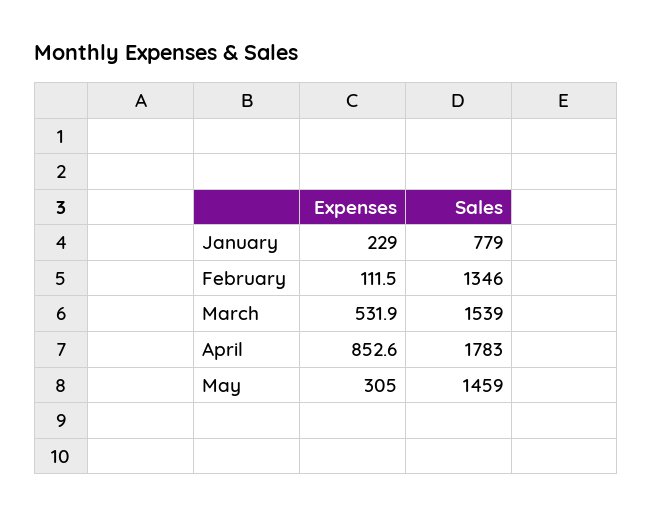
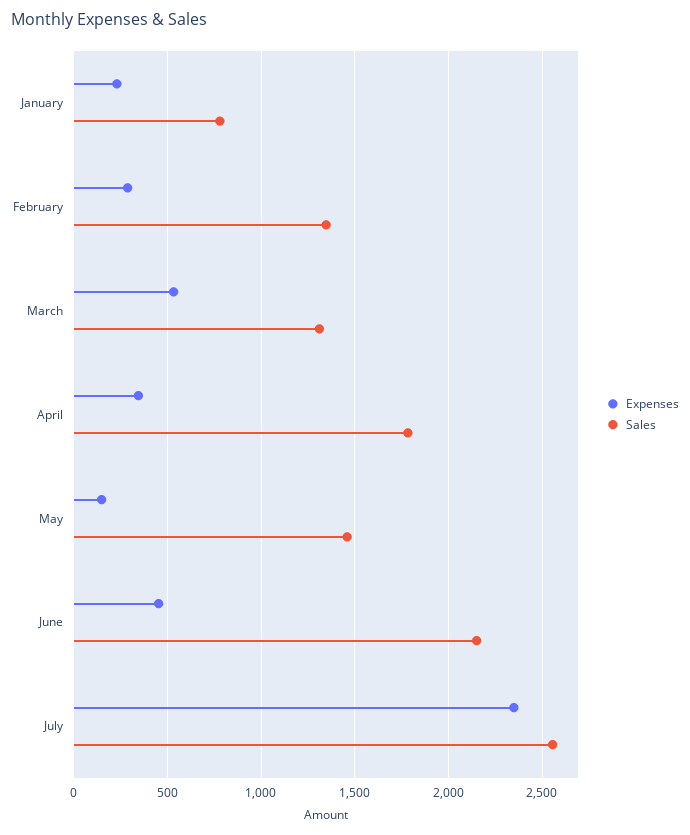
Expenses, February: 111.5 -> 300
Sales, March: 1539 -> 1300
Expenses, April: 852.6 -> 350
Expenses, May: 305 -> 150
Expenses, June: none -> 450
Sales, June: none -> 2150
Expenses, July: none -> 2350
Sales, July: none -> 2550

